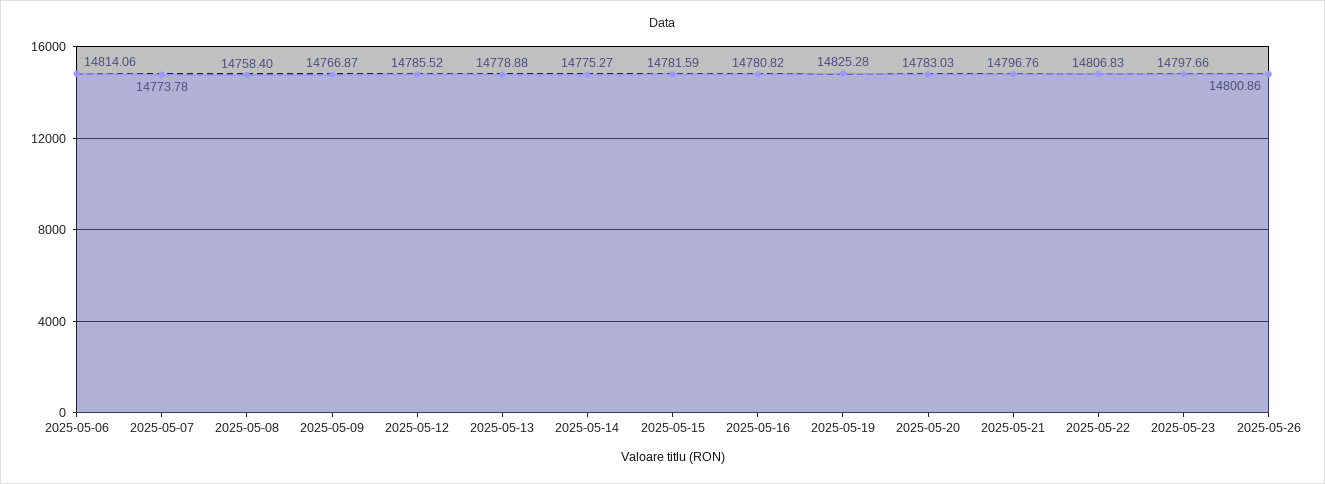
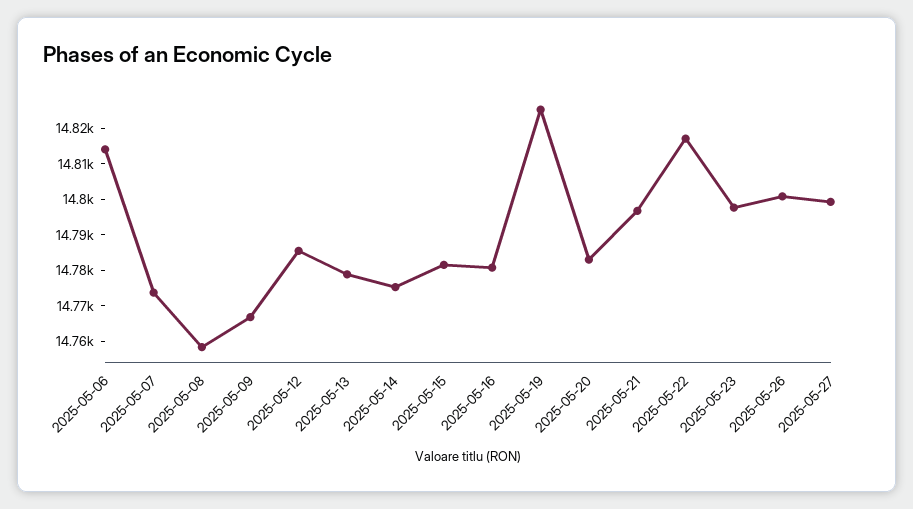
2025-05-22: 14806.83 -> 14817.5
2025-05-27: none -> 14800

